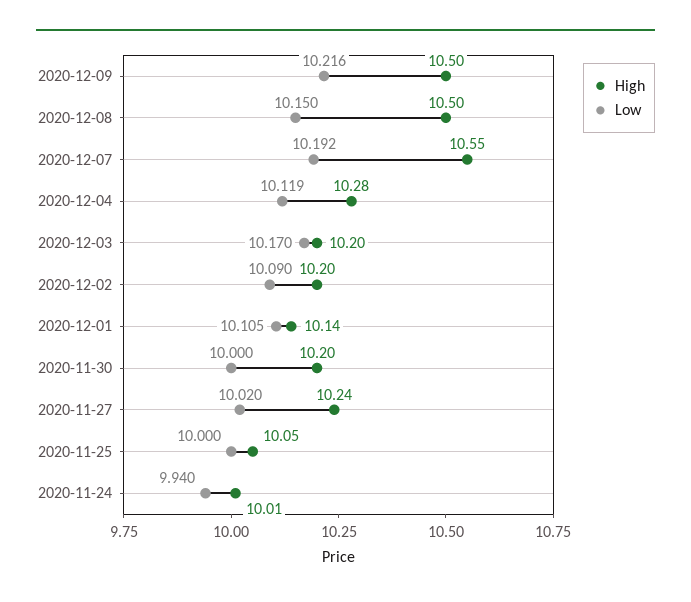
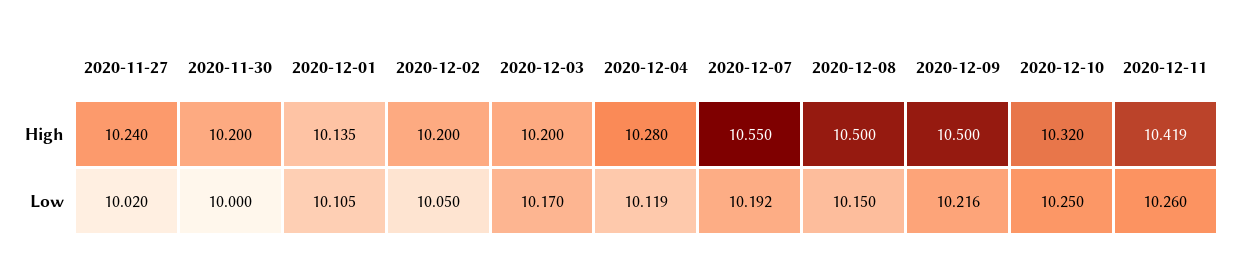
Low, 2020-12-02: 10.09 -> 10.05
High, 2020-11-25: 10.05 -> none
Low, 2020-11-25: 10 -> none
High, 2020-11-24: 10.01 -> none
Low, 2020-11-24: 9.94 -> none
High, 2020-12-10: none -> 10.32
High, 2020-12-11: none -> 10.419
Low, 2020-12-10: none -> 10.25
Low, 2020-12-11: none -> 10.26

